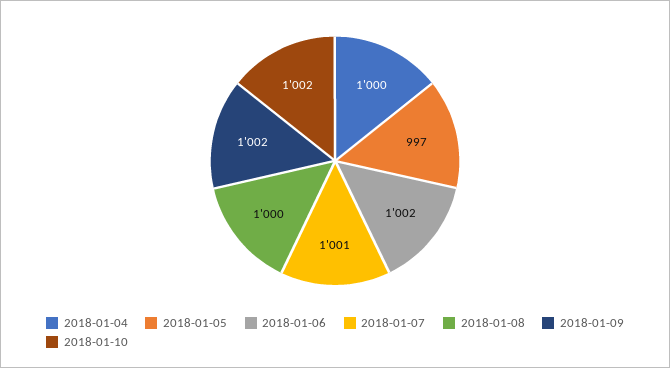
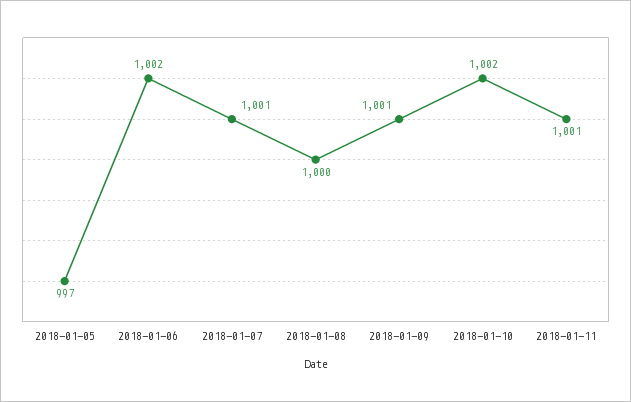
2018-01-04: 1000 -> none
2018-01-09: 1002 -> 1001
2018-01-11: none -> 1001

